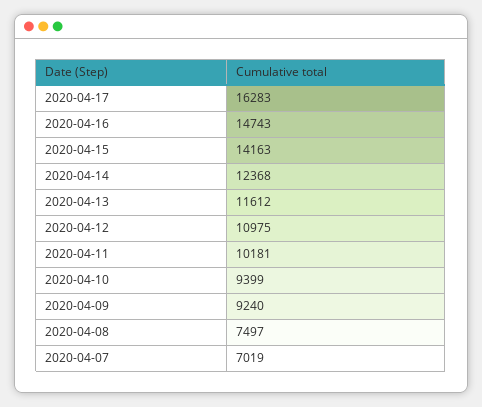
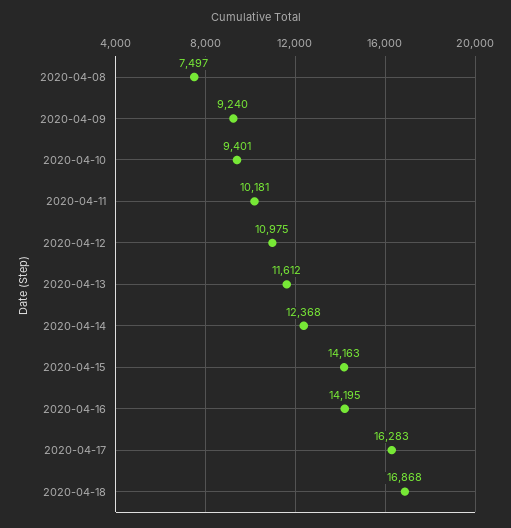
2020-04-16: 14743 -> 14195
2020-04-10: 9399 -> 9401
2020-04-07: 7019 -> none
2020-04-18: none -> 16868

